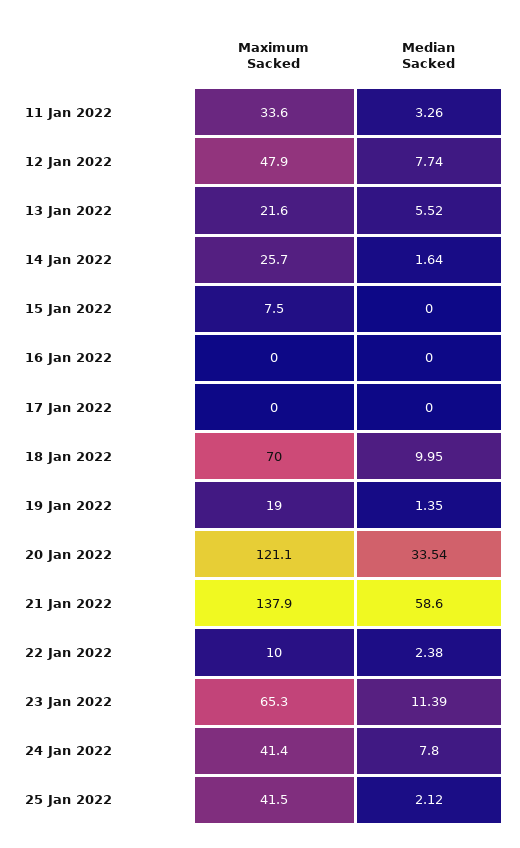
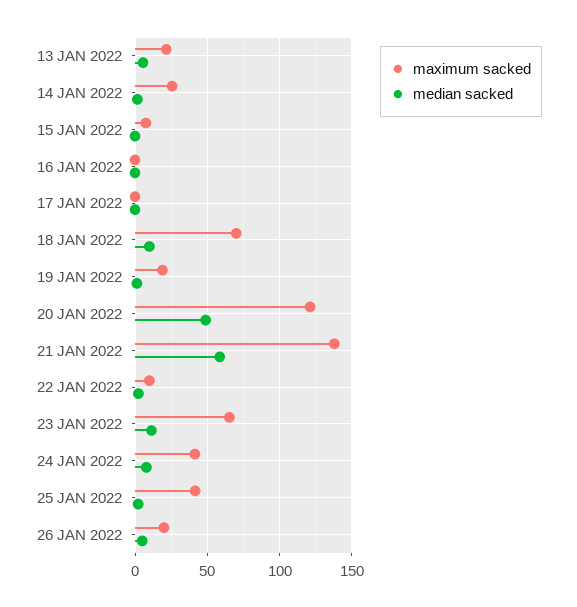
Maximum Sacked, 11 Jan 2022: 33.6 -> none
Median Sacked, 11 Jan 2022: 3.26 -> none
Maximum Sacked, 12 Jan 2022: 47.9 -> none
Median Sacked, 12 Jan 2022: 7.74 -> none
Median Sacked, 20 Jan 2022: 33.54 -> 50
Maximum Sacked, 26 JAN 2022: none -> 20
Median Sacked, 26 JAN 2022: none -> 5

